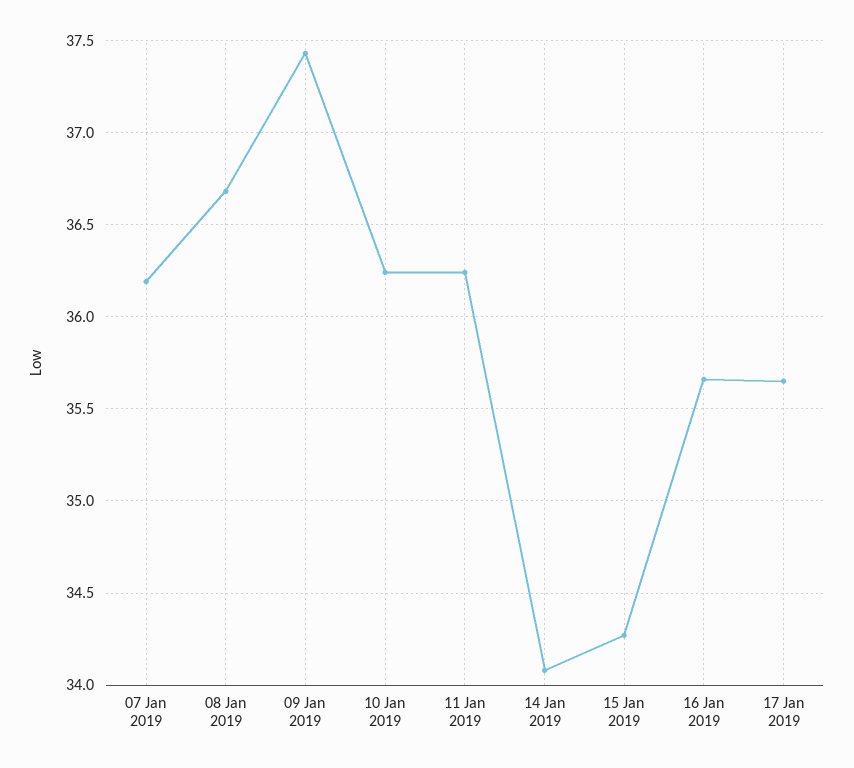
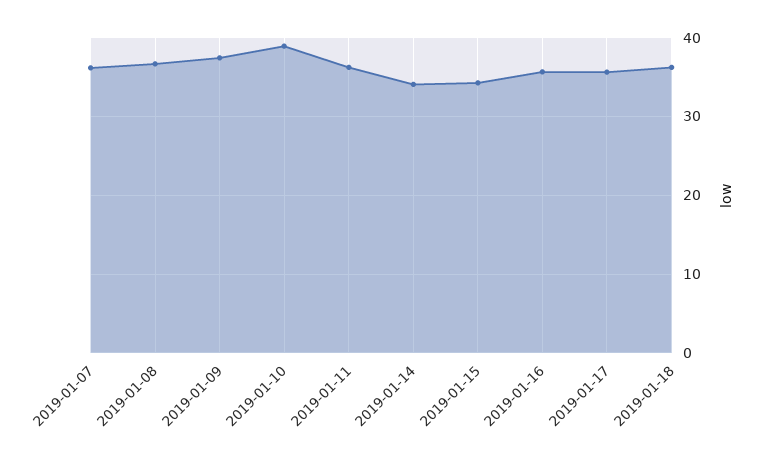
10 Jan 2019: 36.25 -> 39
2019-01-18: none -> 36

